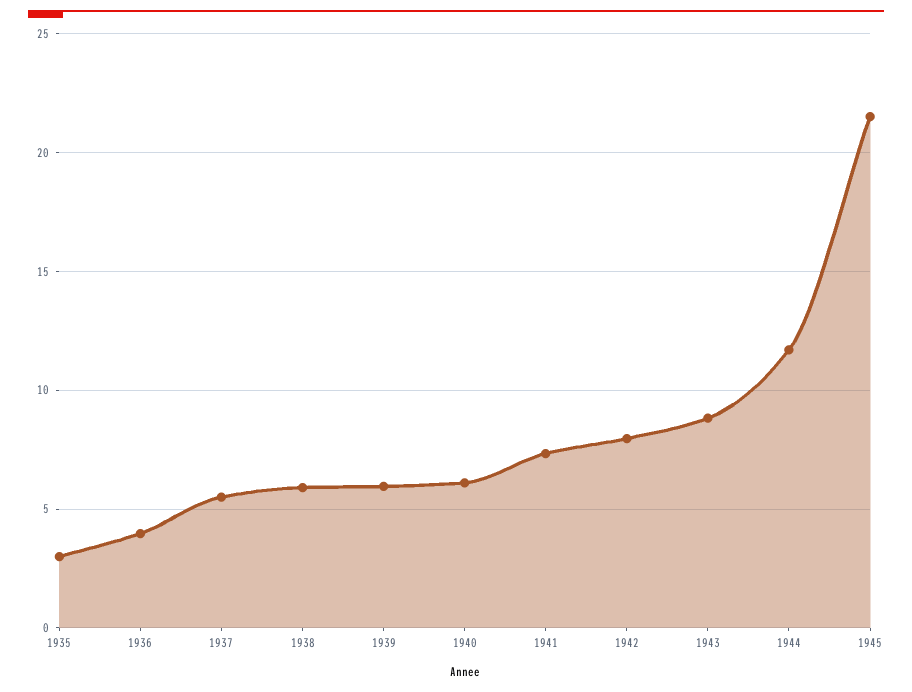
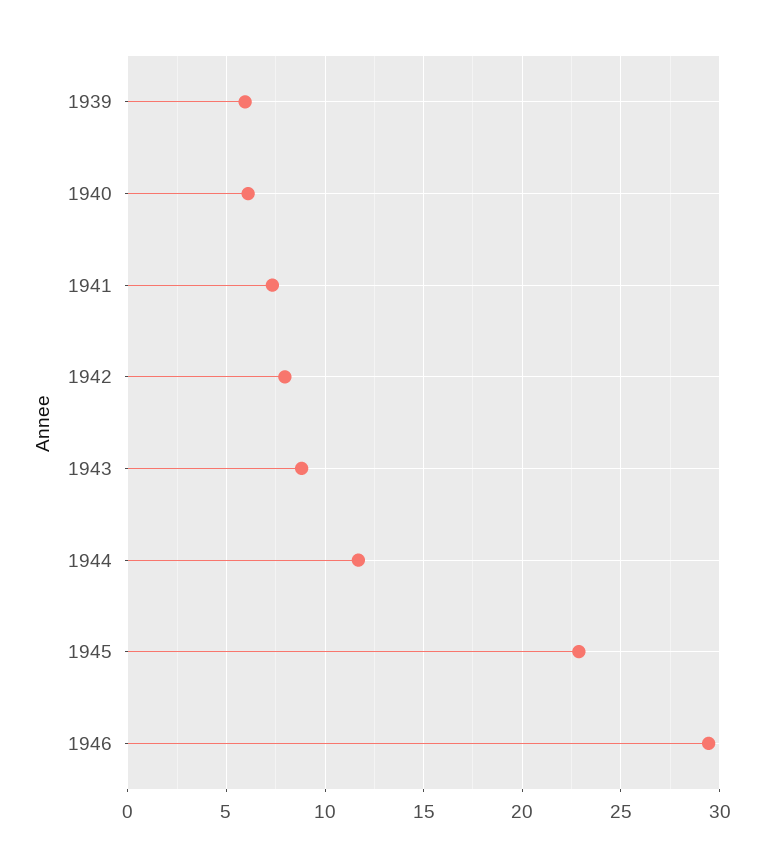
1935: 3 -> none
1936: 4 -> none
1937: 5.5 -> none
1938: 6 -> none
1945: 21.5 -> 23
1946: none -> 29.5

